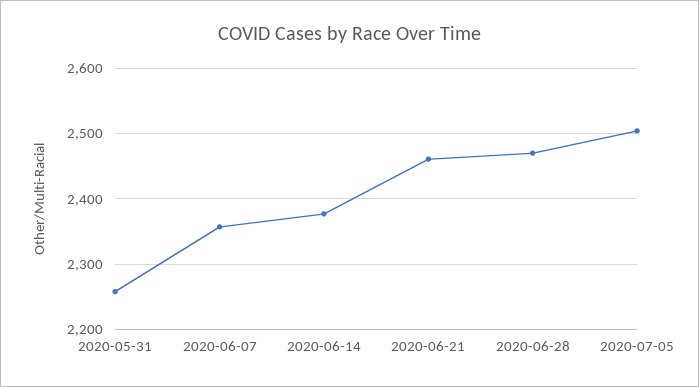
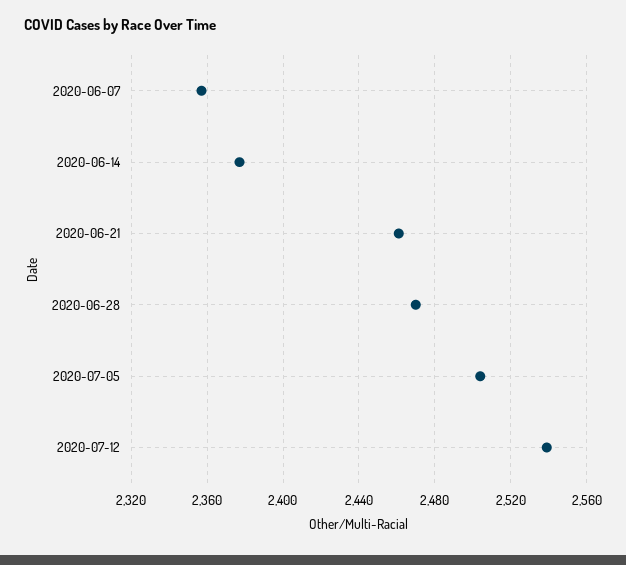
2020-05-31: 2260 -> none
2020-07-12: none -> 2540

